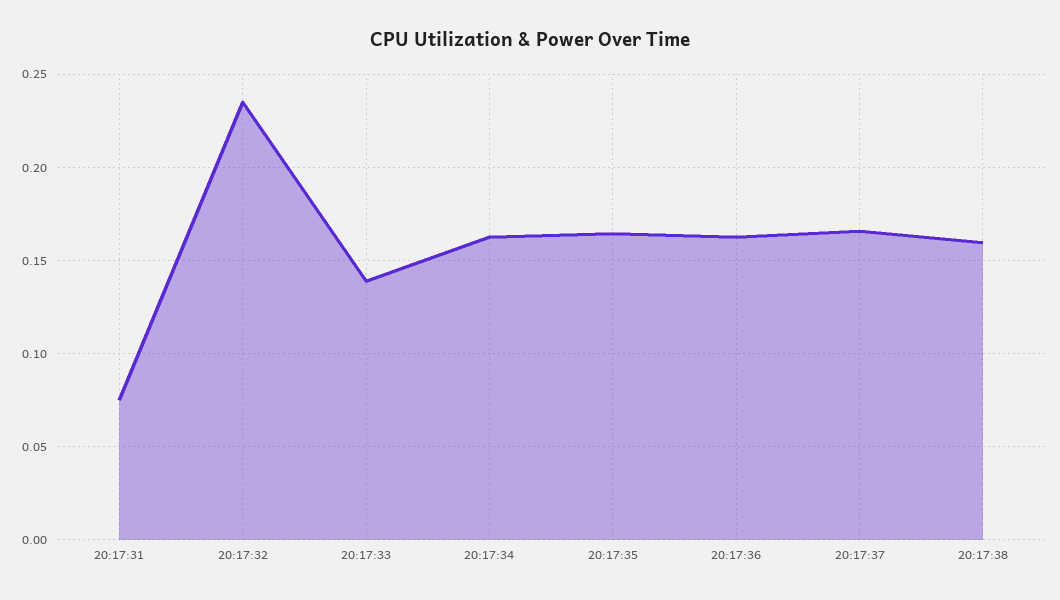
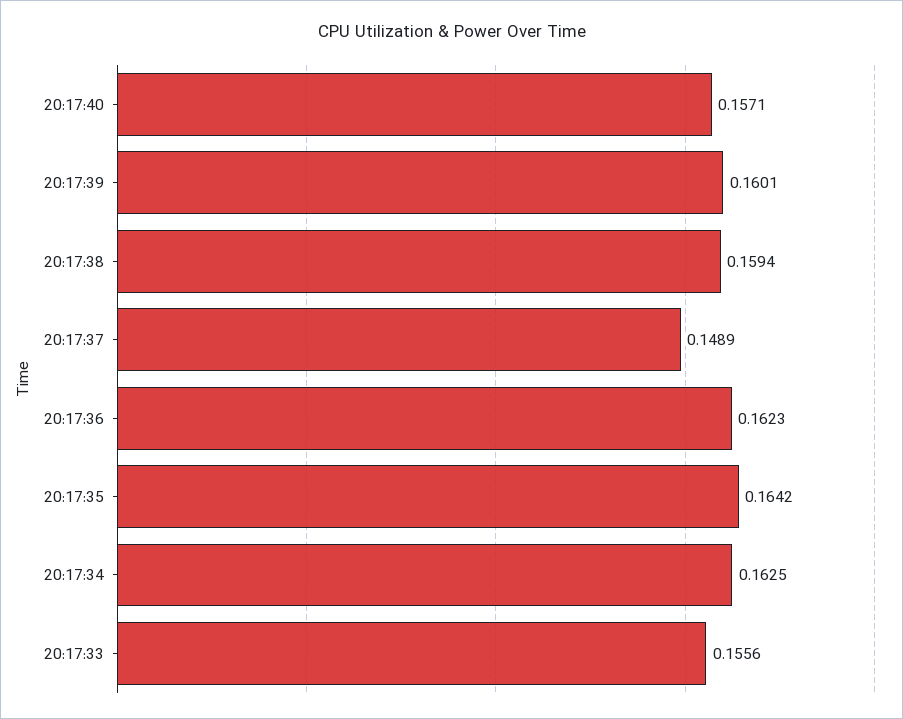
20:17:31: 0.075 -> none
20:17:32: 0.235 -> none
20:17:33: 0.14 -> 0.1556
20:17:37: 0.165 -> 0.1489
20:17:40: none -> 0.1571
20:17:39: none -> 0.1601

